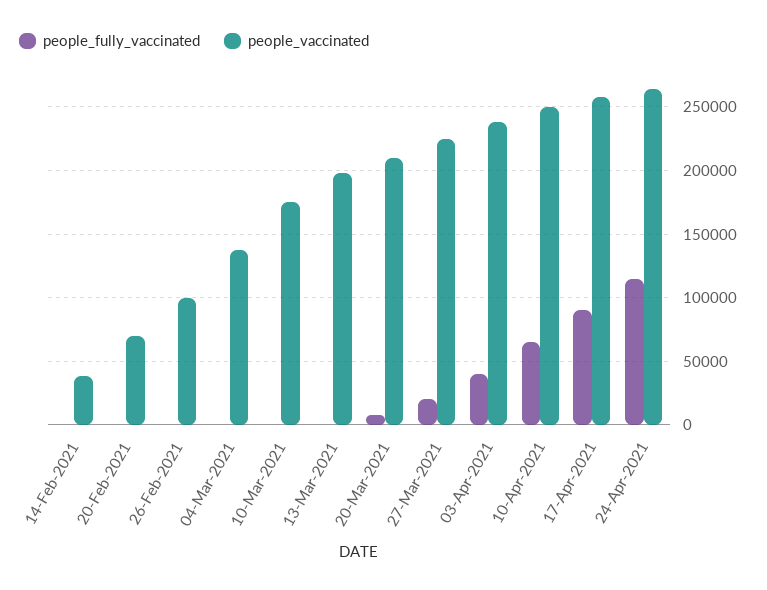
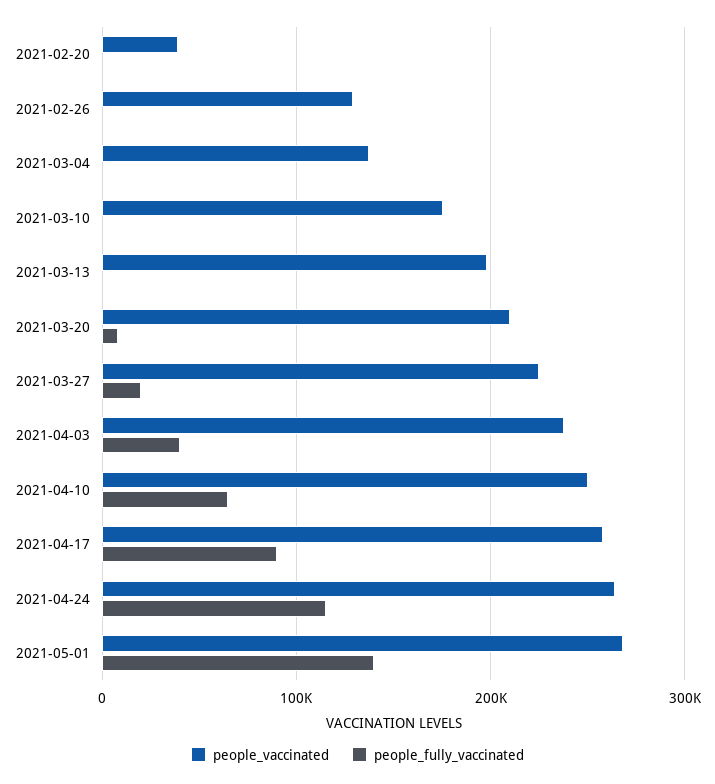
people_fully_vaccinated, 14-Feb-2021: 0 -> none
people_vaccinated, 14-Feb-2021: 40000 -> none
people_vaccinated, 20-Feb-2021: 70000 -> 40000
people_vaccinated, 26-Feb-2021: 100000 -> 130000
people_vaccinated, 2021-05-01: none -> 270000
people_fully_vaccinated, 2021-05-01: none -> 140000

